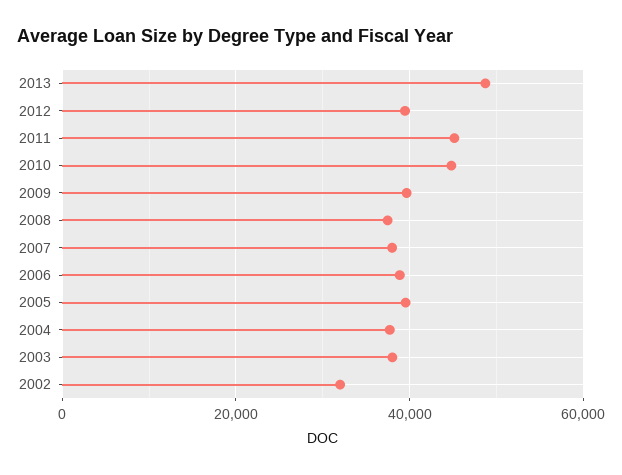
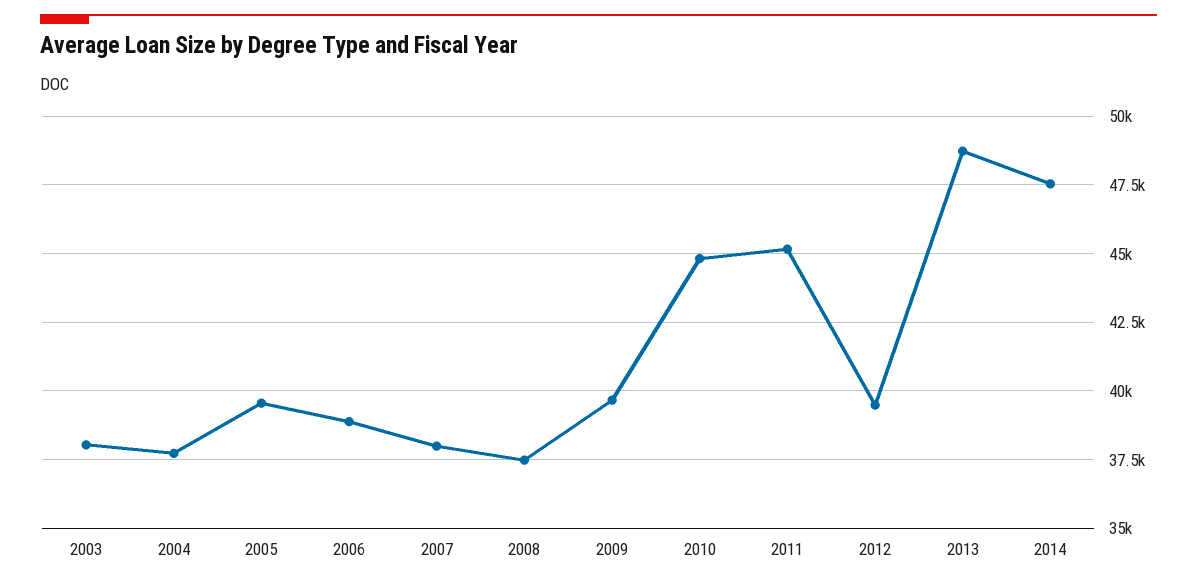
2002: 32000 -> none
2014: none -> 47500

